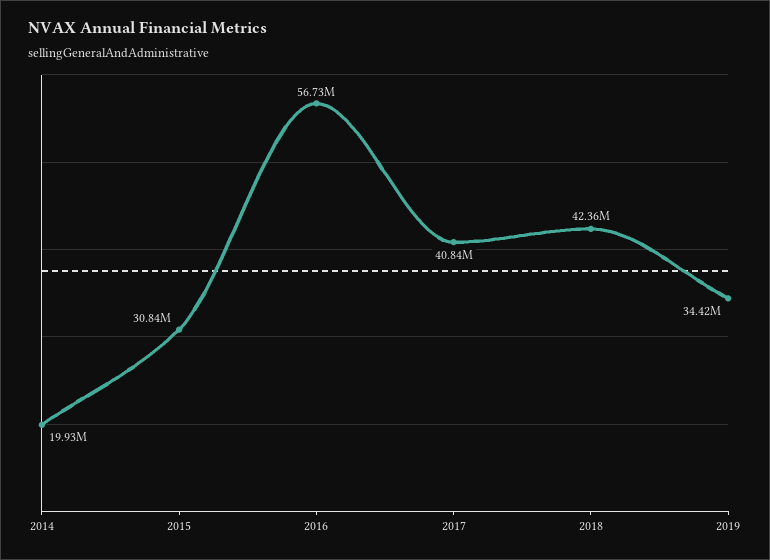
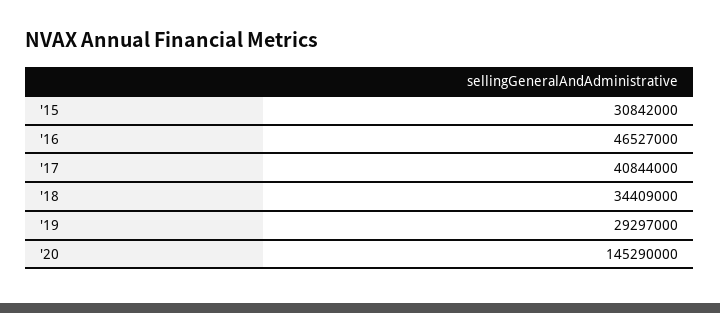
2014: 19930000 -> none
2016: 56730000 -> 46527000
2018: 42360000 -> 34409000
2019: 34420000 -> 29297000
'20: none -> 145290000

